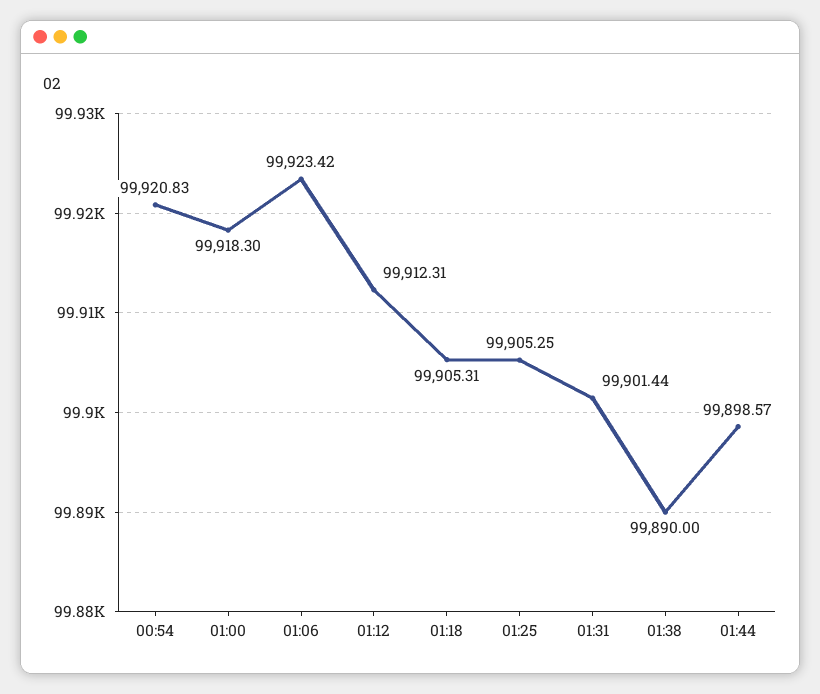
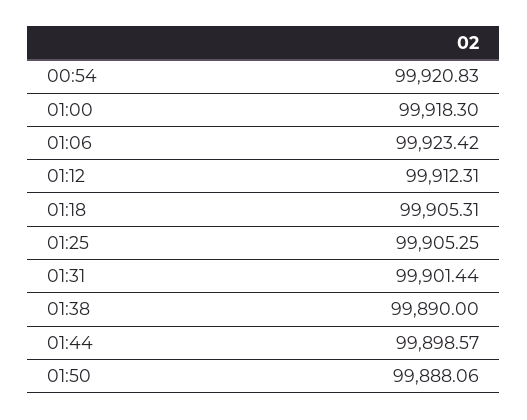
01:50: none -> 99888.06

